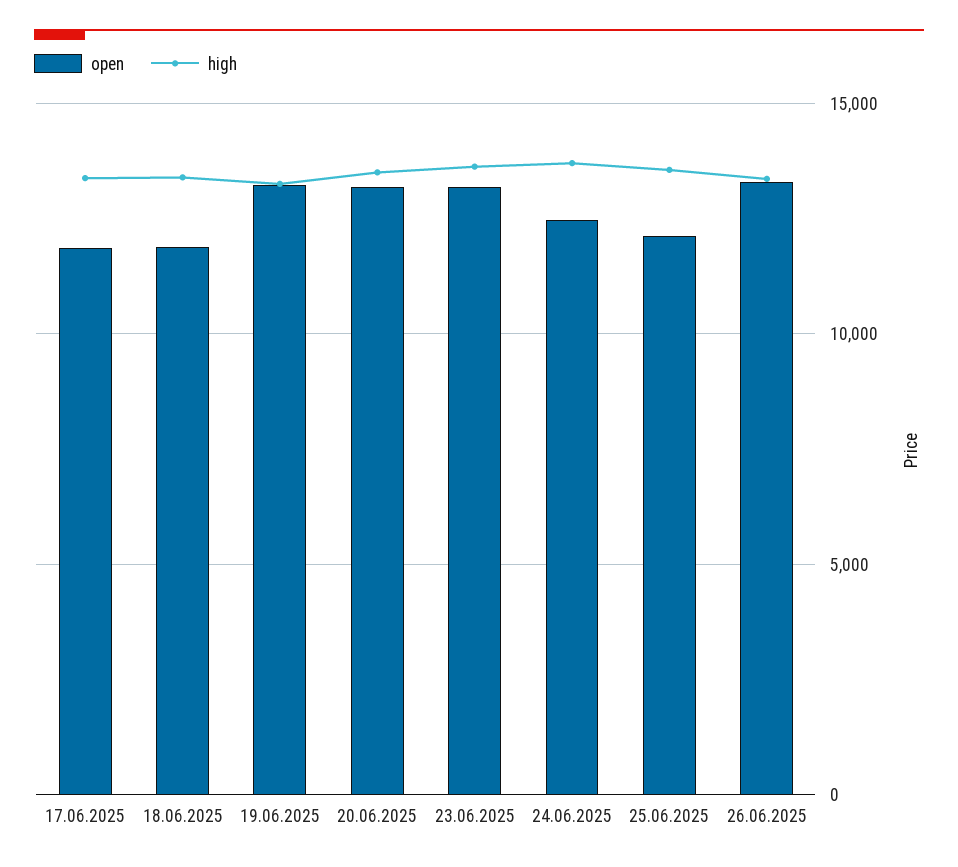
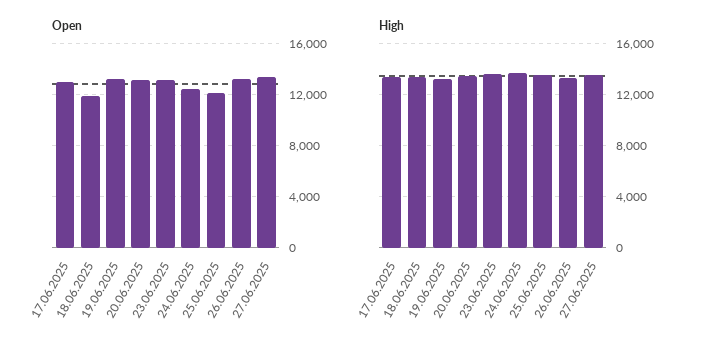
open, 17.06.2025: 12000 -> 13000
open, 27.06.2025: none -> 13500
high, 27.06.2025: none -> 13500

